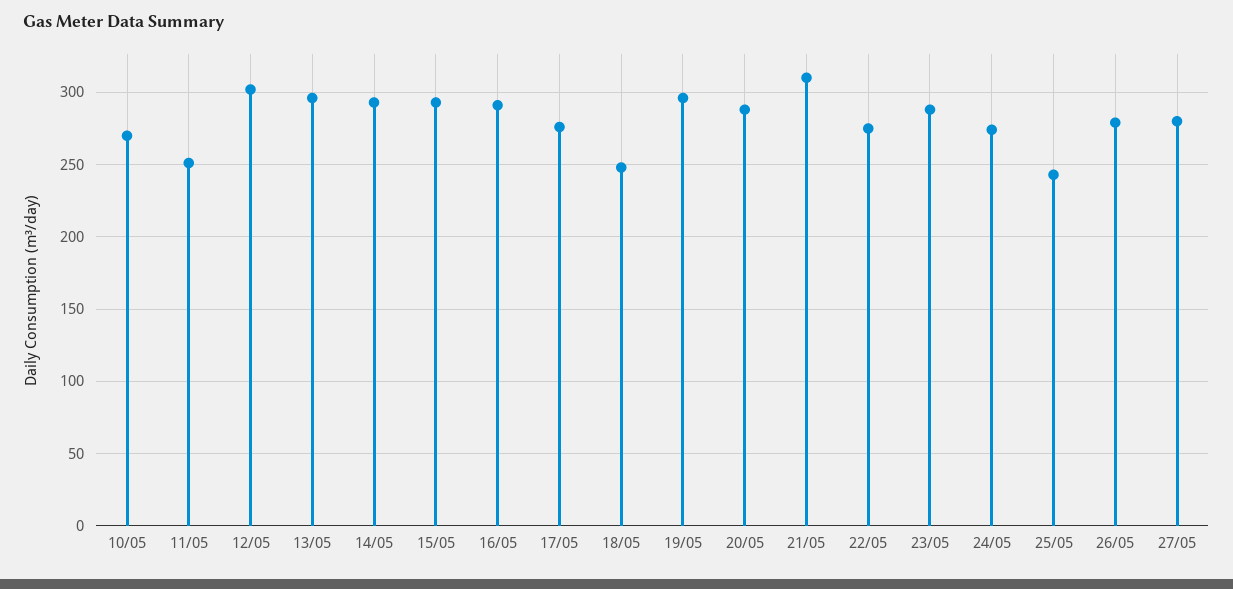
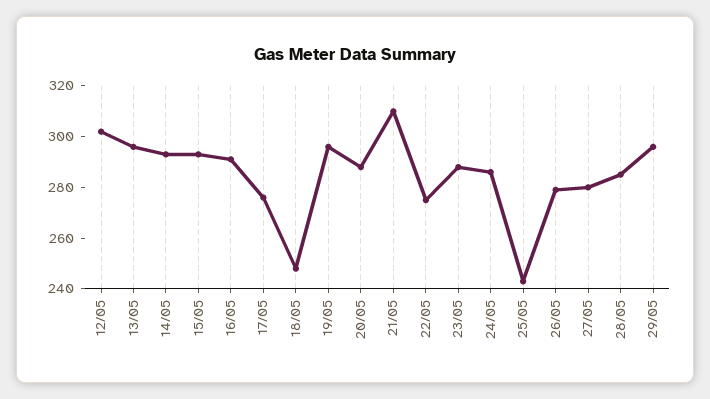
10/05: 270 -> none
11/05: 250 -> none
24/05: 275 -> 285
28/05: none -> 285
29/05: none -> 295

